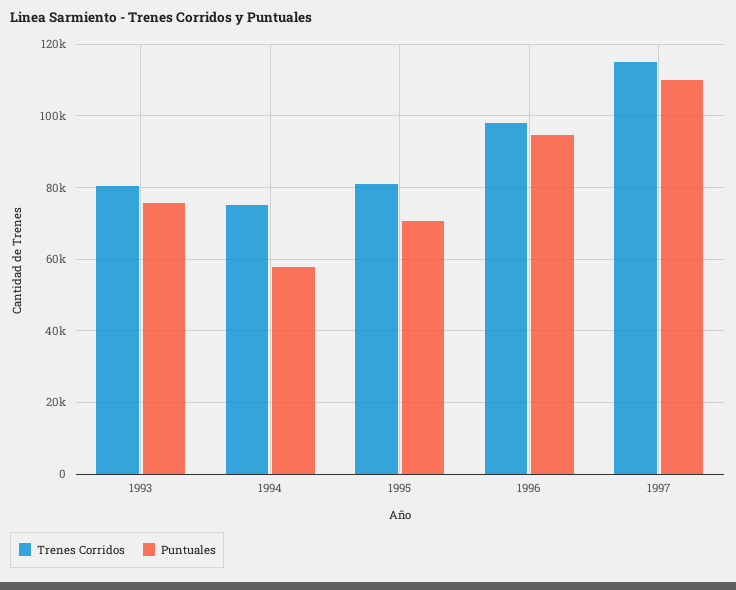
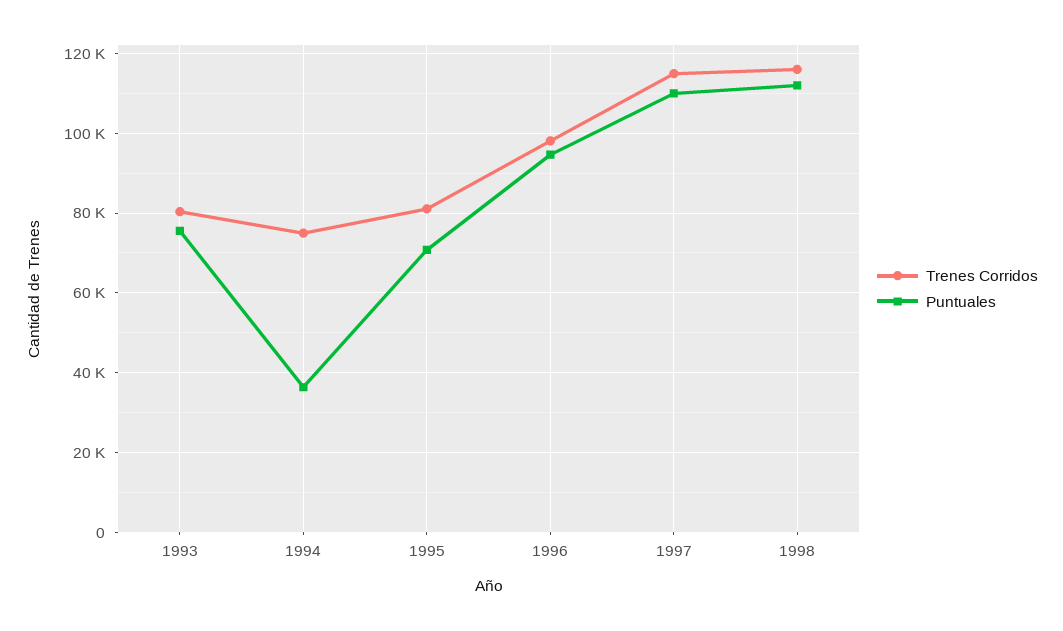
Puntuales, 1994: 58000 -> 36000
Trenes Corridos, 1998: none -> 116000
Puntuales, 1998: none -> 112000

